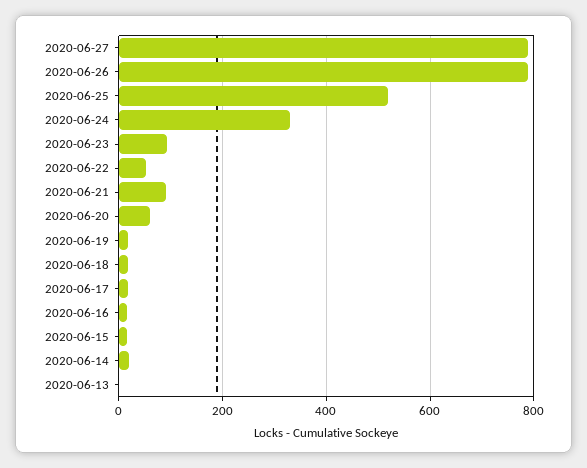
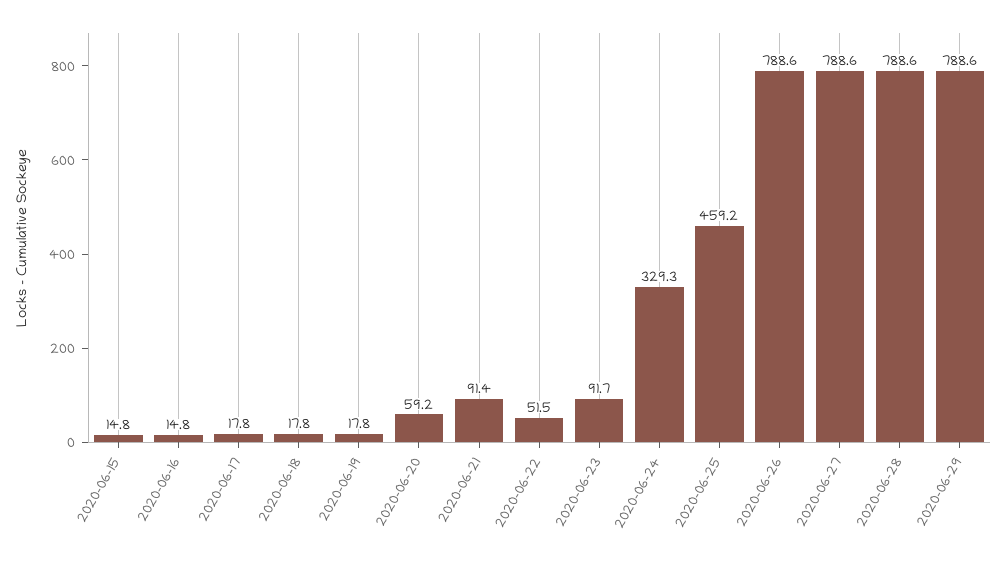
2020-06-25: 520 -> 459.2
2020-06-14: 20 -> none
2020-06-13: 0 -> none
2020-06-28: none -> 788.6
2020-06-29: none -> 788.6

